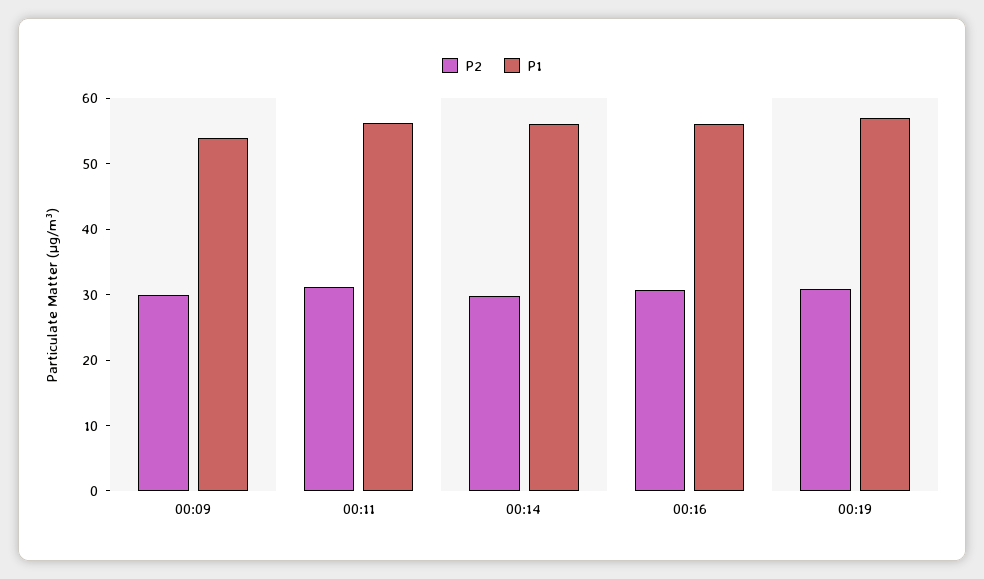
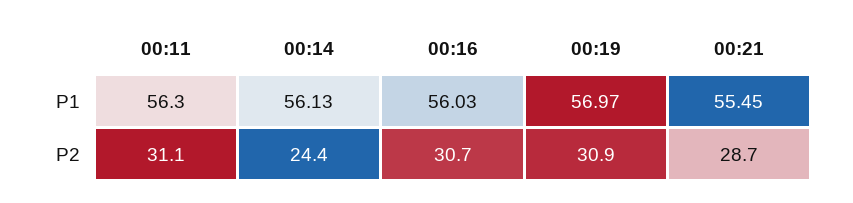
P2, 00:09: 30 -> none
P1, 00:09: 54 -> none
P2, 00:14: 30 -> 24.4
P1, 00:21: none -> 55.45
P2, 00:21: none -> 28.7

